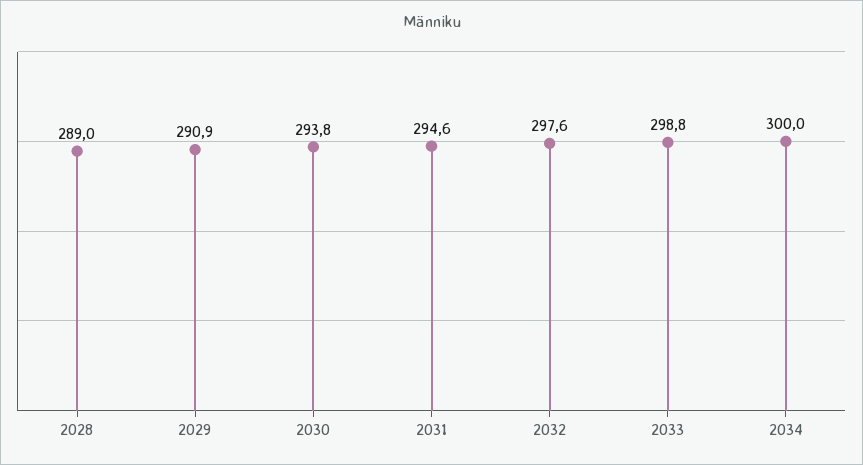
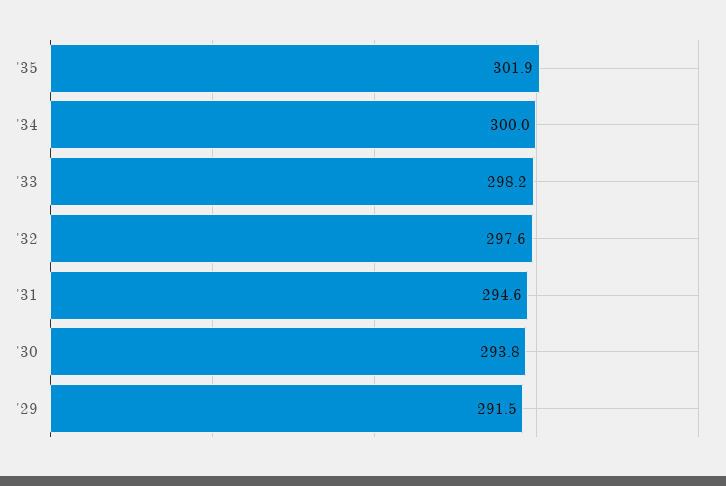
2028: 289 -> none
2029: 290.9 -> 291.5
2033: 298.8 -> 298.2
'35: none -> 301.9

